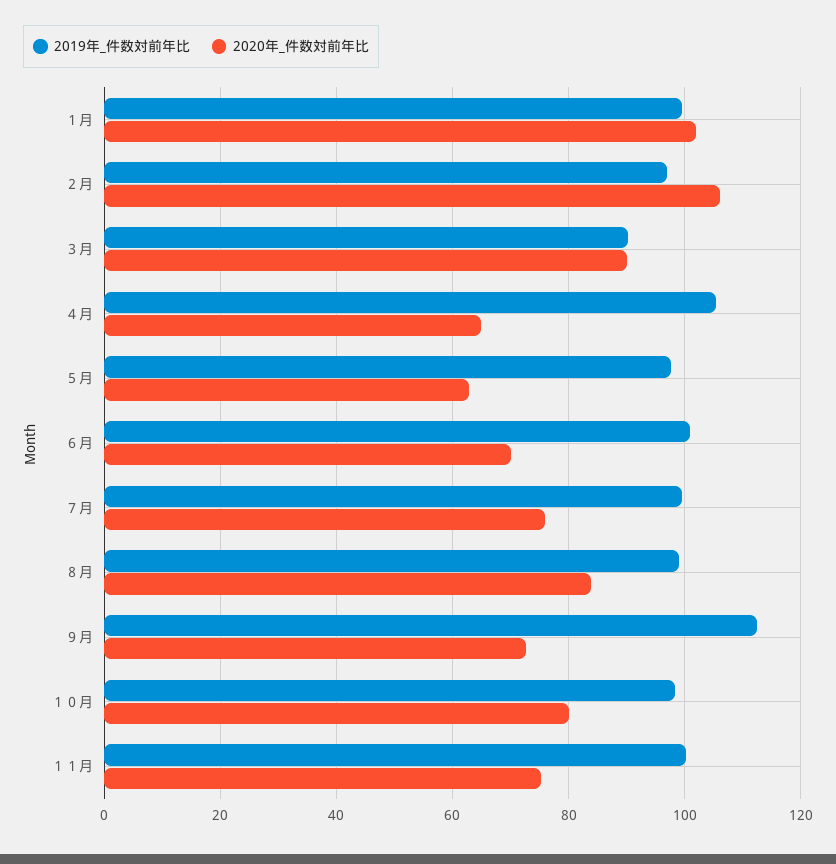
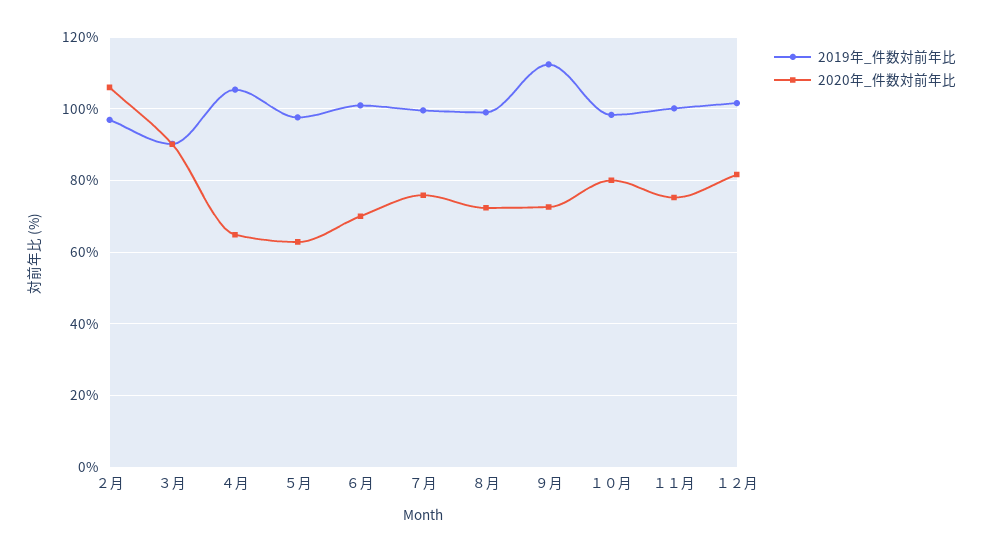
2019年_件数対前年比, １月: 100 -> none
2020年_件数対前年比, １月: 102 -> none
2020年_件数対前年比, ８月: 84 -> 72
2019年_件数対前年比, １２月: none -> 102
2020年_件数対前年比, １２月: none -> 82

